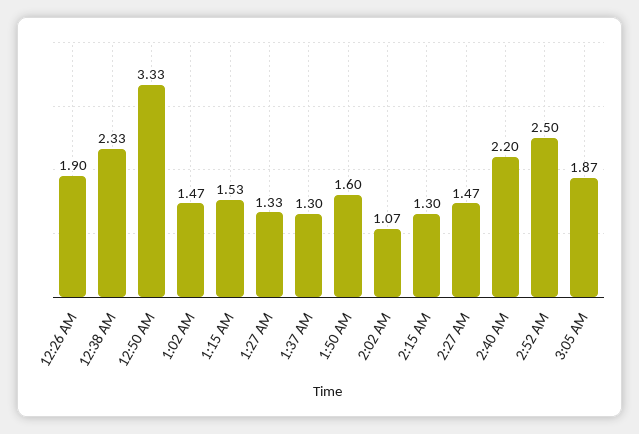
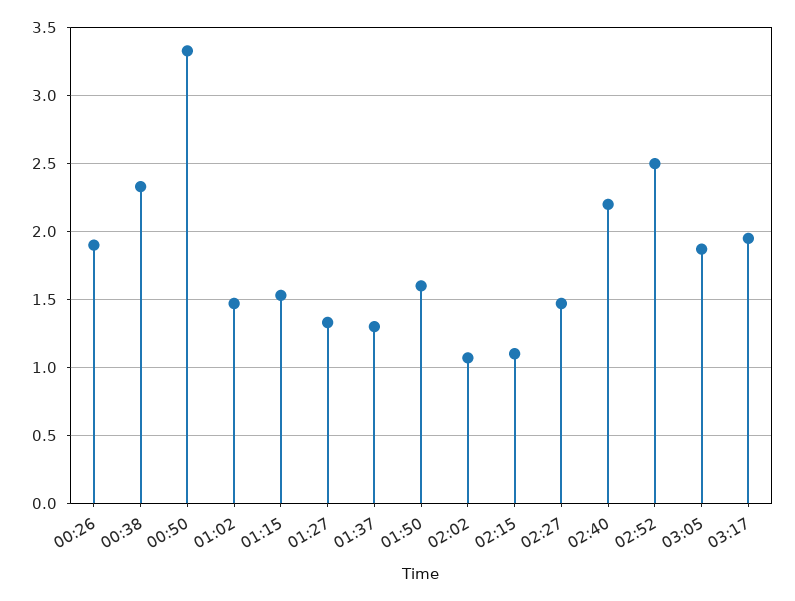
2:15 AM: 1.3 -> 1.1
03:17: none -> 1.95

